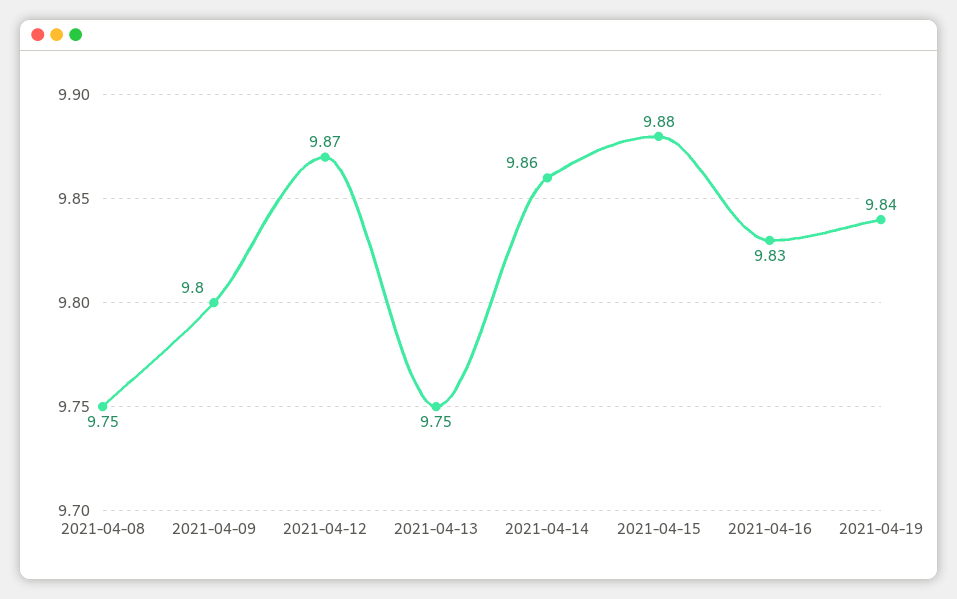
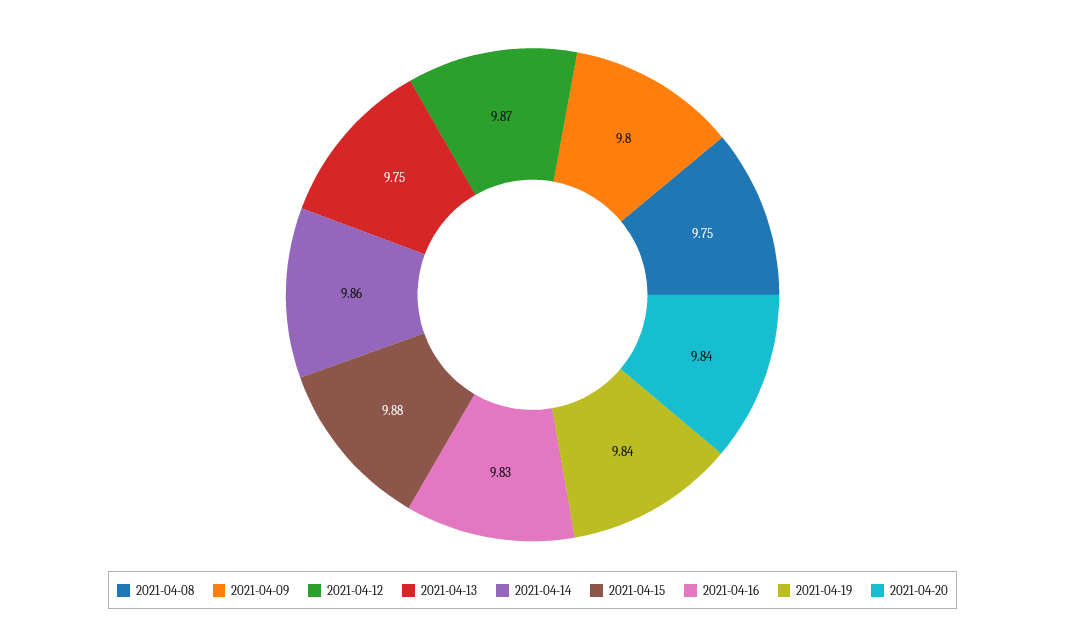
2021-04-20: none -> 9.84

